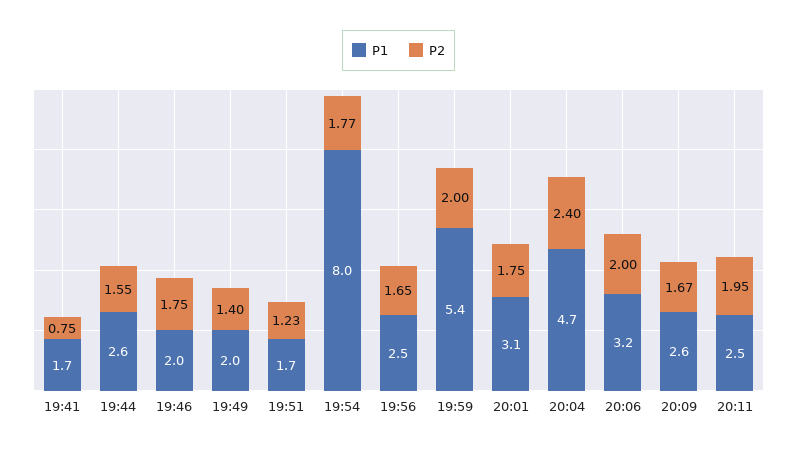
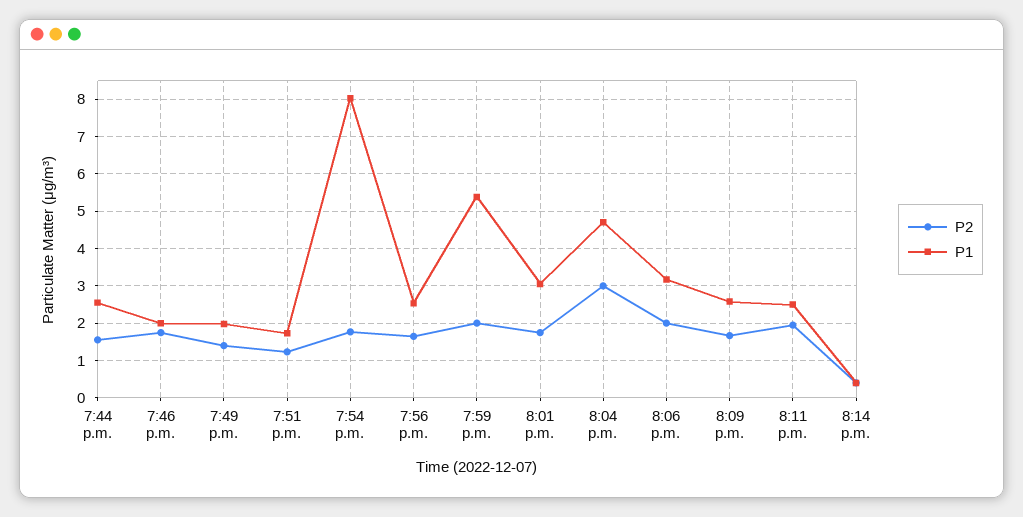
P1, 19:41: 1.7 -> none
P2, 19:41: 0.75 -> none
P2, 20:04: 2.4 -> 3
P2, 8:14 p.m.: none -> 0.4
P1, 8:14 p.m.: none -> 0.4

